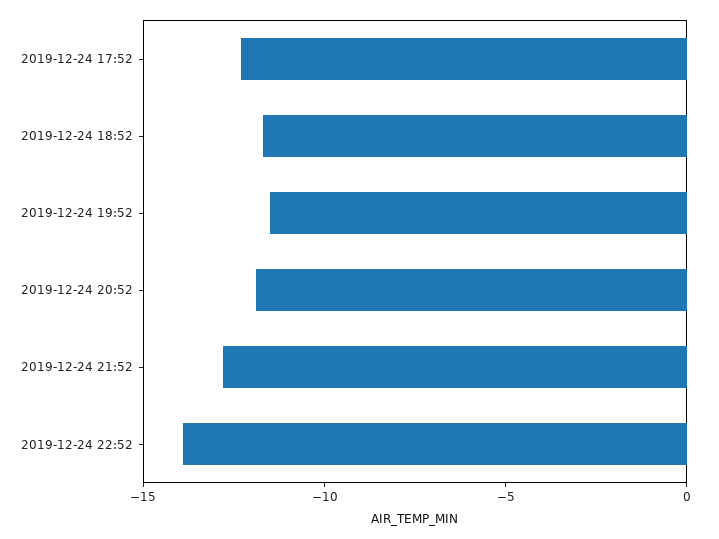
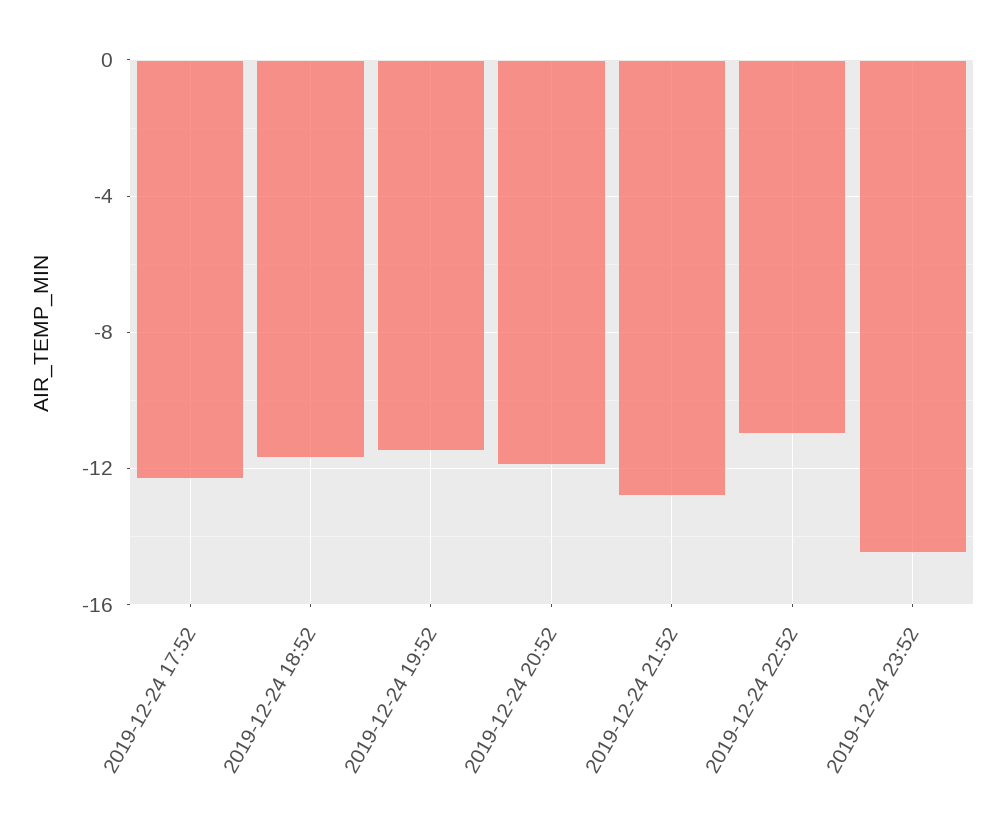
2019-12-24 22:52: -14 -> -11
2019-12-24 23:52: none -> -14.5

